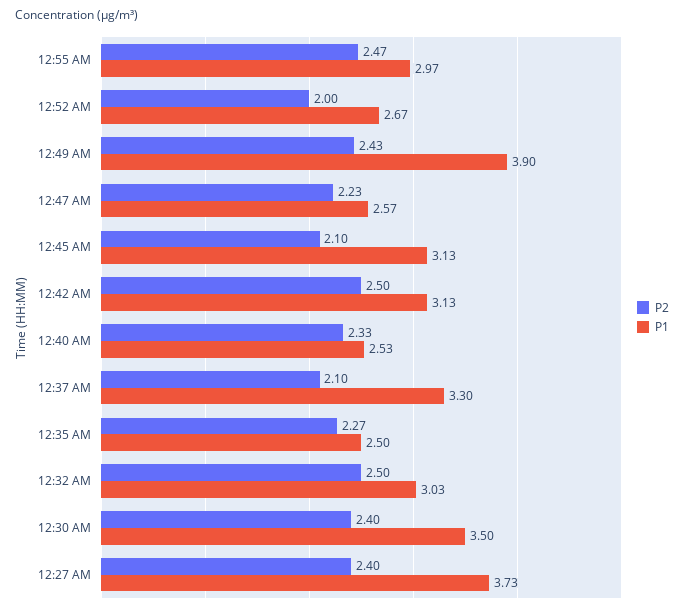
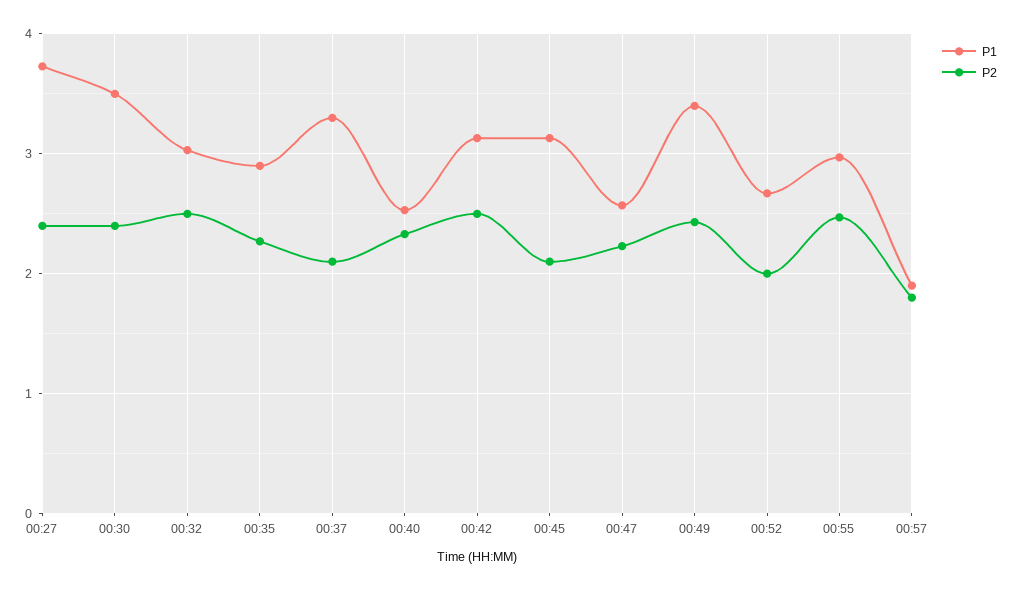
P1, 12:49 AM: 3.9 -> 3.4
P1, 12:35 AM: 2.5 -> 2.9
P1, 00:57: none -> 1.9
P2, 00:57: none -> 1.8

